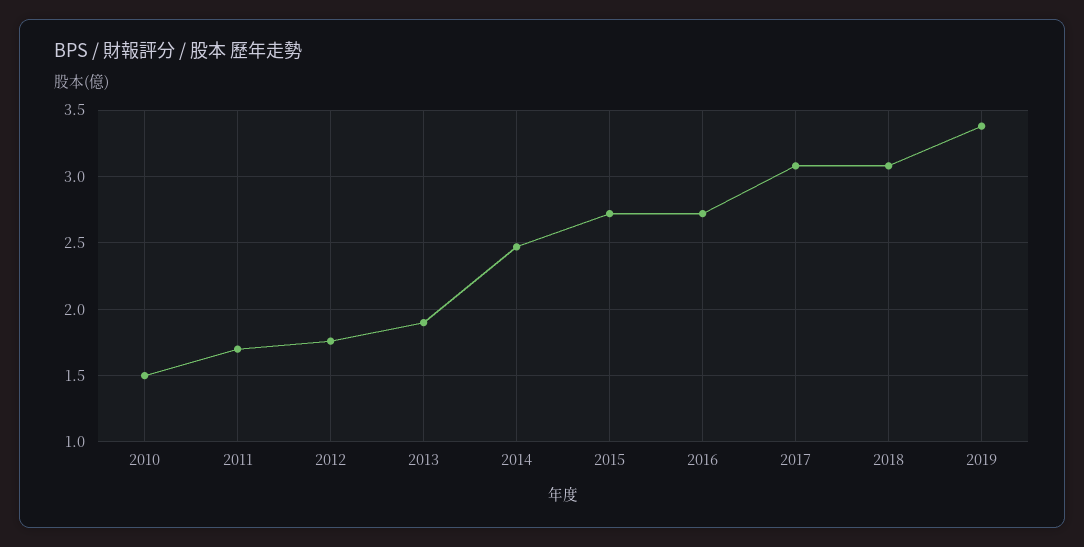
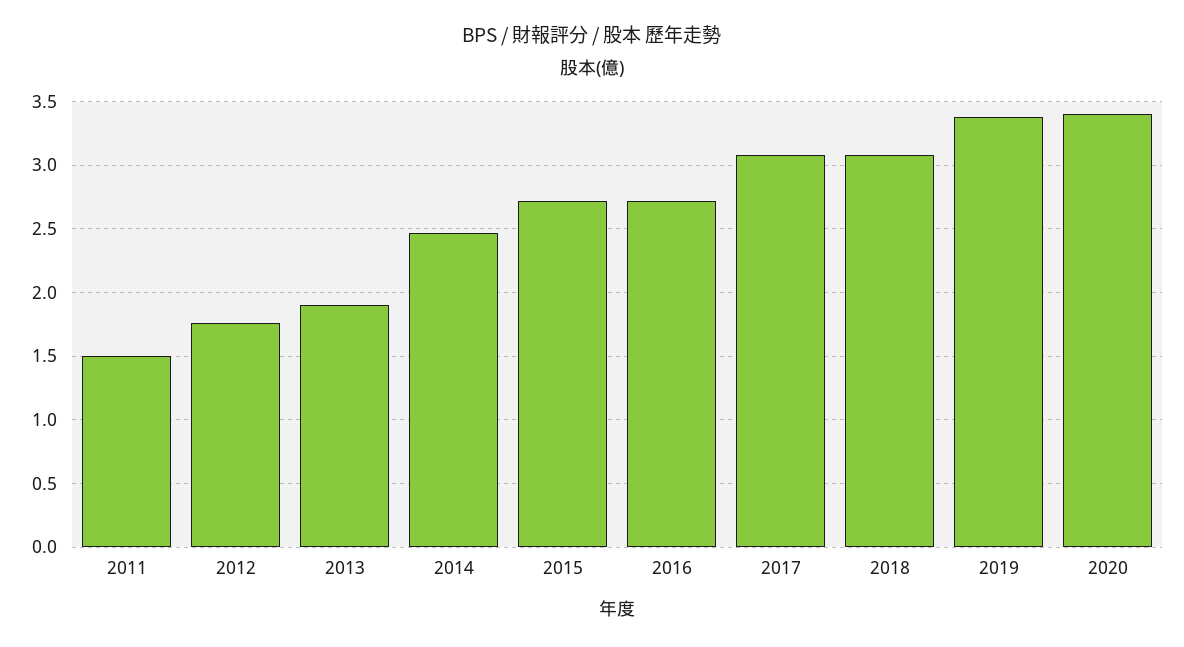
2010: 1.5 -> none
2011: 1.7 -> 1.5
2020: none -> 3.4

